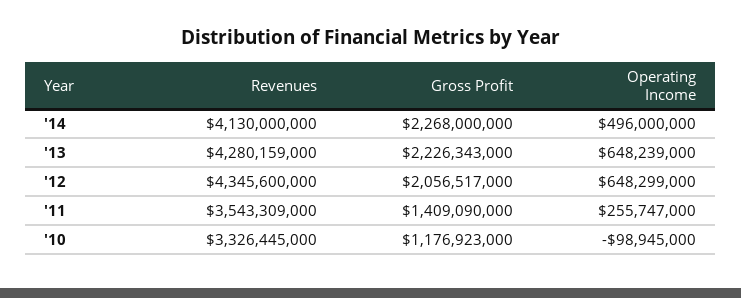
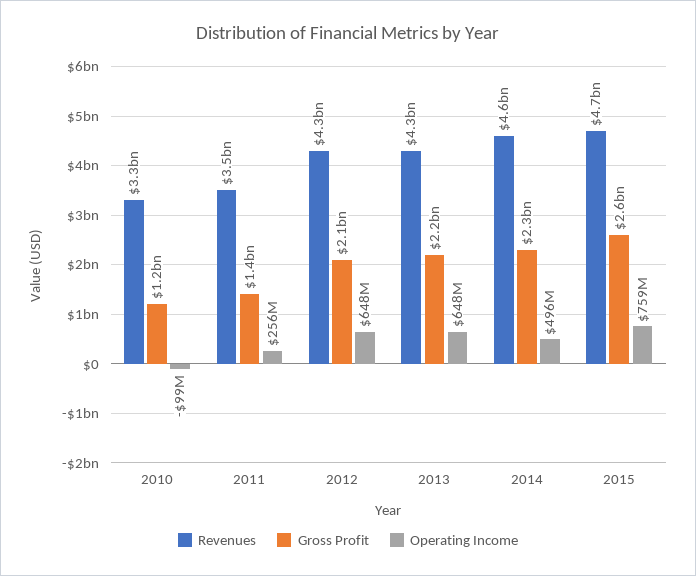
Revenues, '14: 4130000000 -> 4600000000
Revenues, 2015: none -> 4700000000
Gross Profit, 2015: none -> 2600000000
Operating Income, 2015: none -> 759000000

